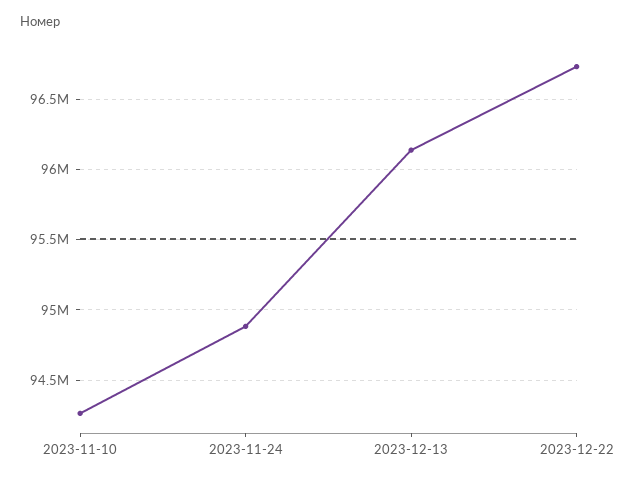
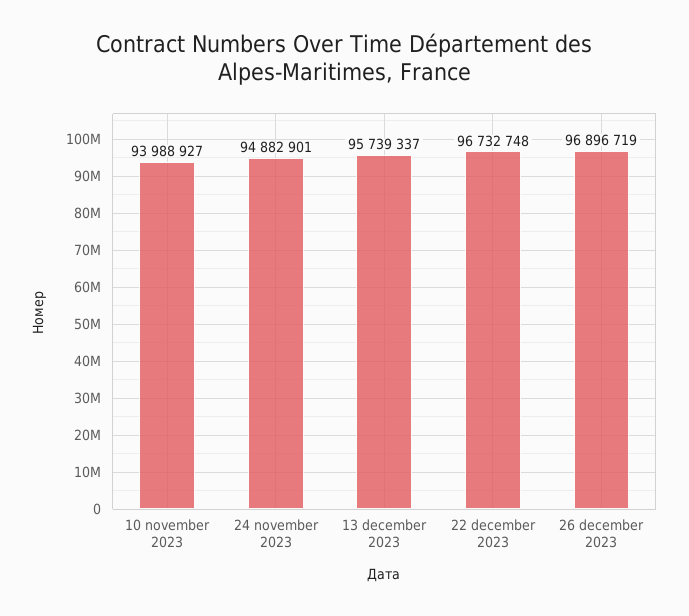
2023-11-10: 94250000 -> 93988927
2023-12-13: 96150000 -> 95739337
26 december 2023: none -> 96896719

